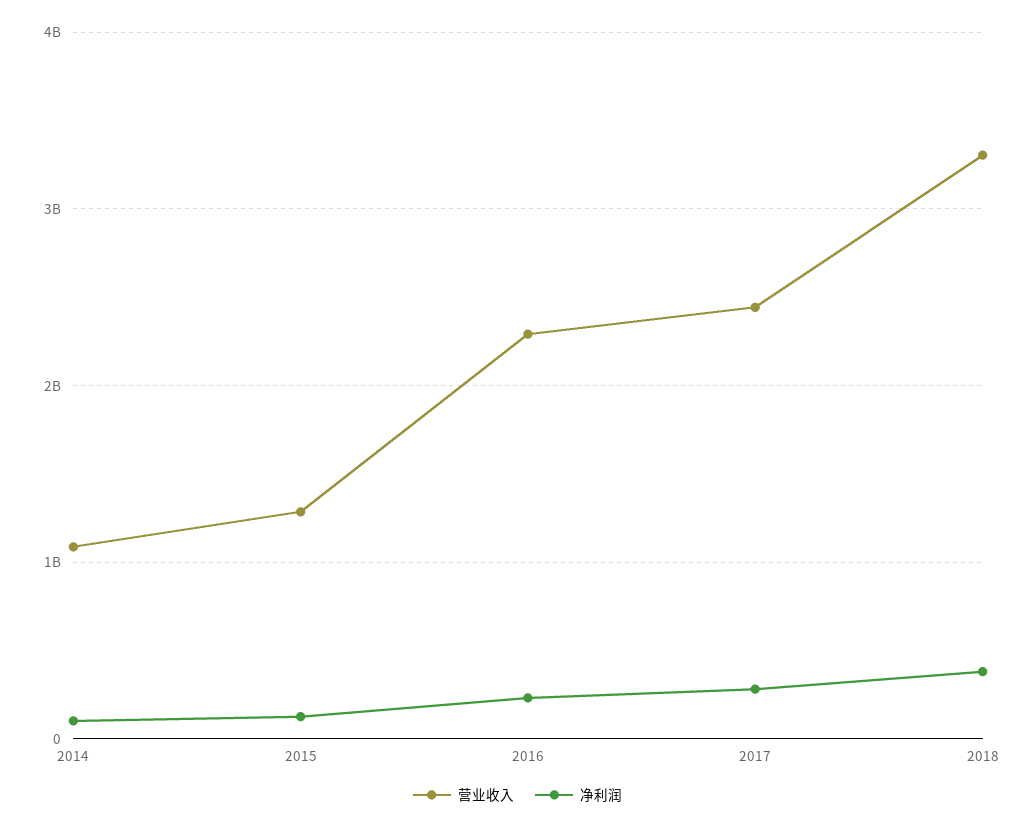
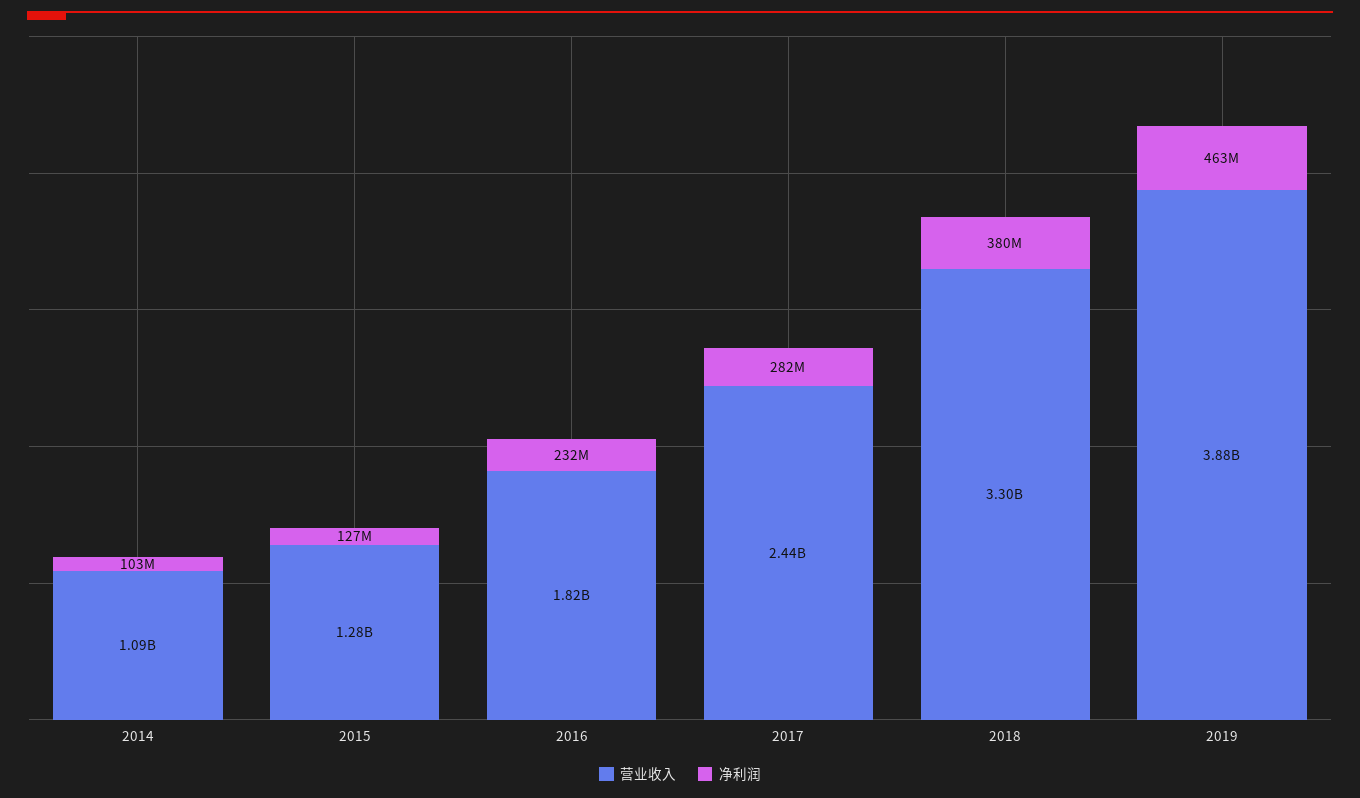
营业收入, 2016: 2300000000 -> 1820000000
营业收入, 2019: none -> 3880000000
净利润, 2019: none -> 463000000

